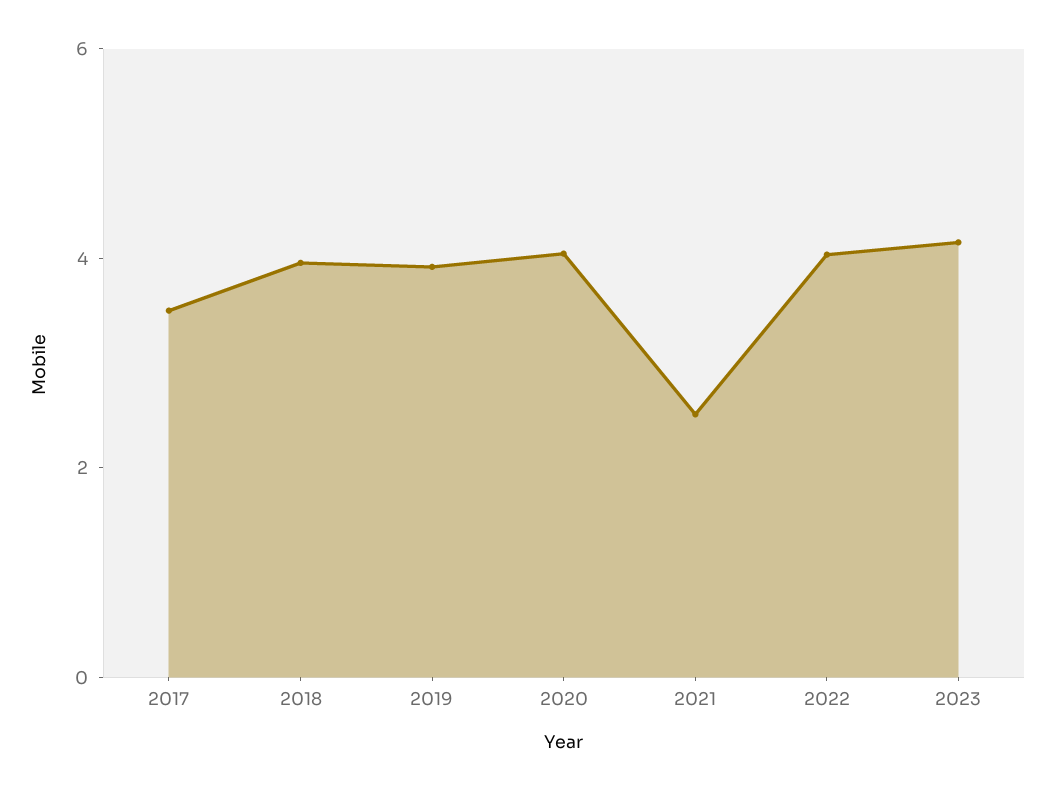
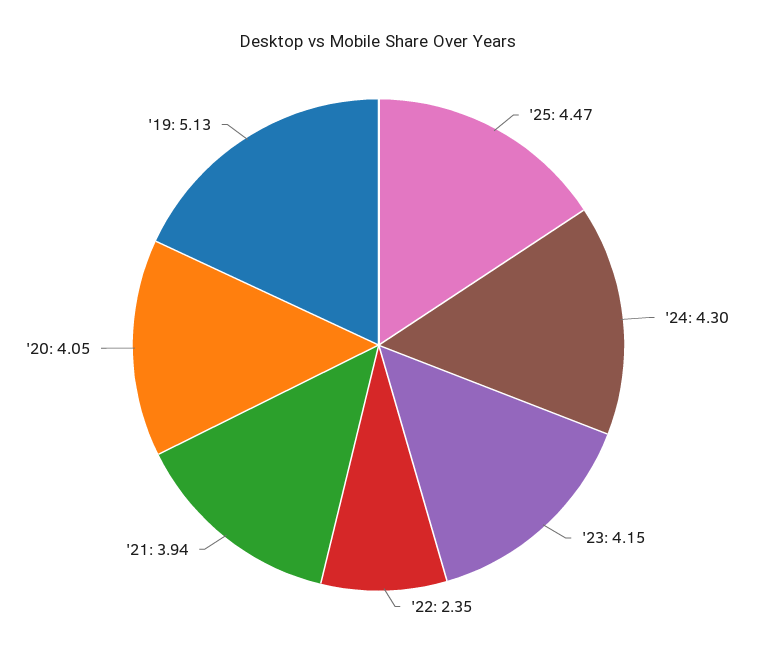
2017: 3.5 -> none
2018: 4 -> none
2019: 4 -> 5.13
2021: 2.5 -> 3.94
2022: 4 -> 2.35
'25: none -> 4.47
'24: none -> 4.3

